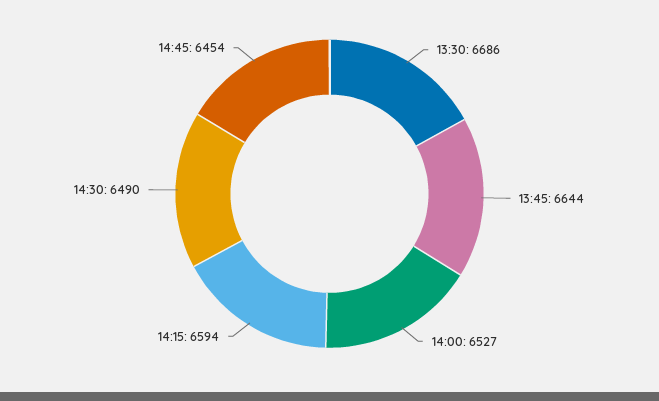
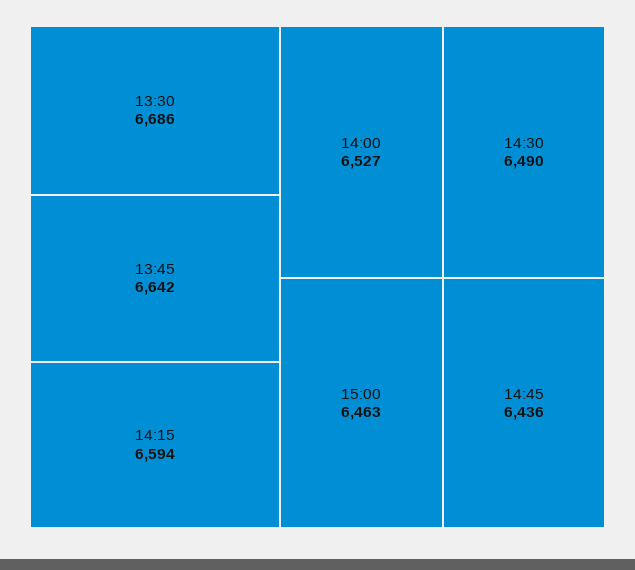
13:45: 6644 -> 6642
14:45: 6454 -> 6436
15:00: none -> 6463

